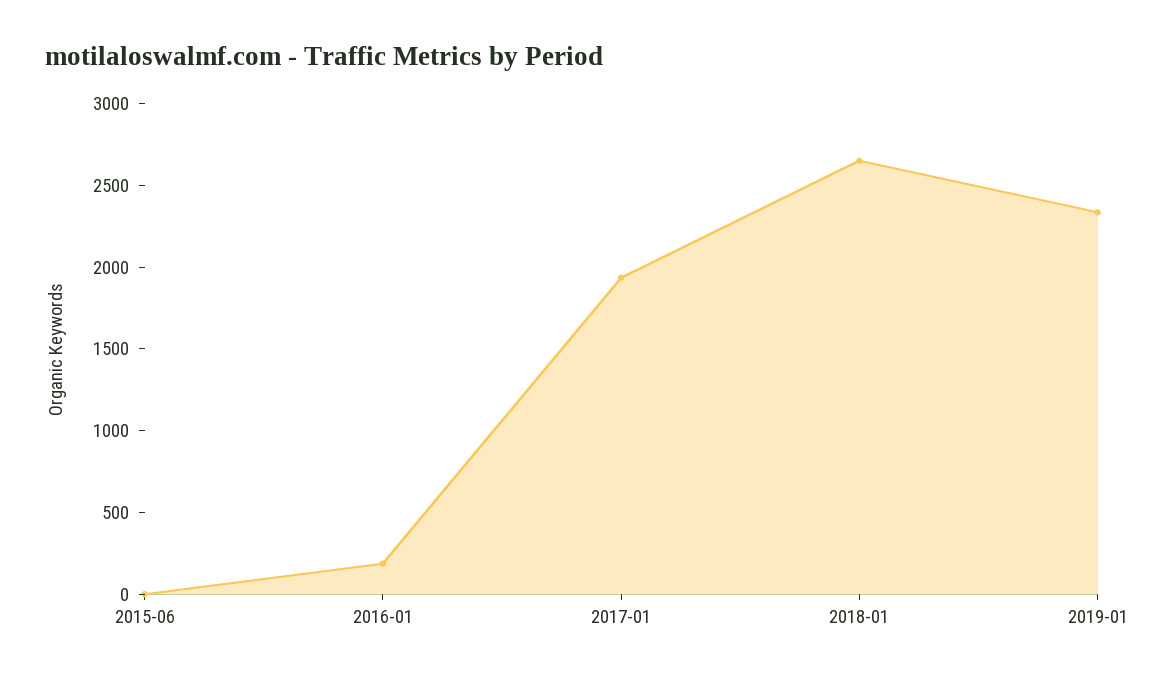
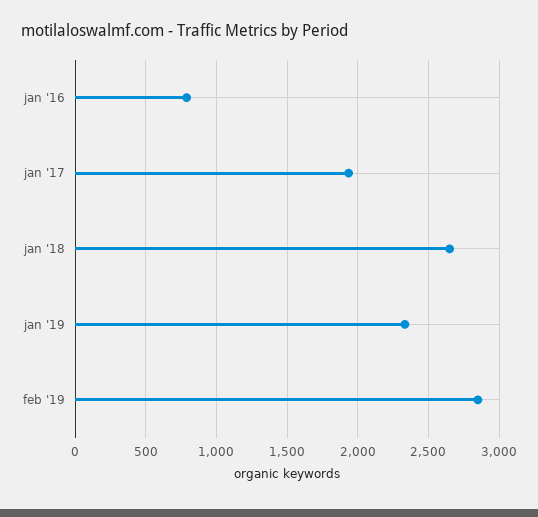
2015-06: 0 -> none
2016-01: 200 -> 800
feb '19: none -> 2850

